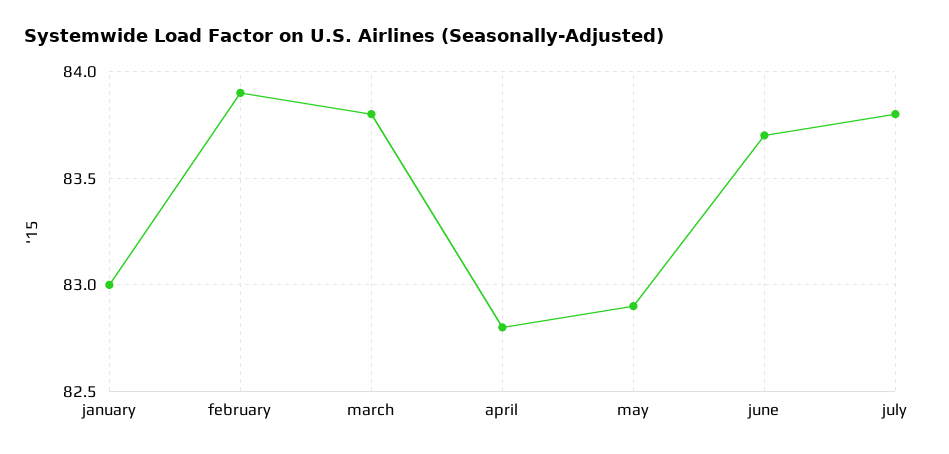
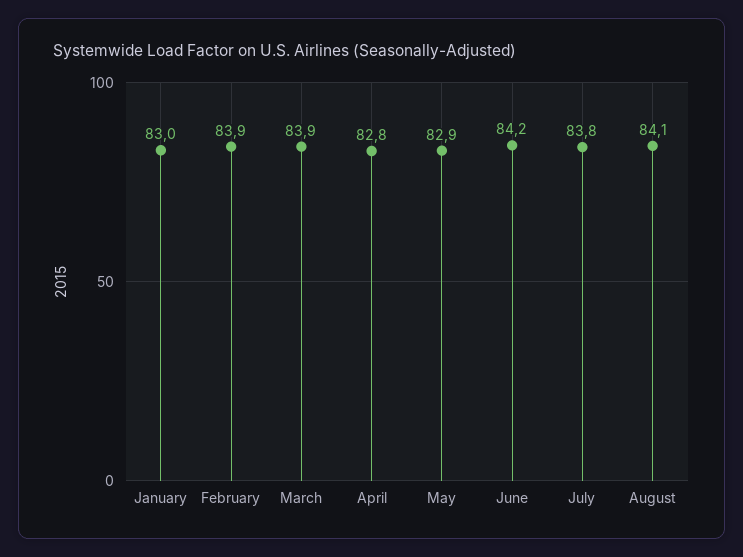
march: 83.8 -> 83.9
june: 83.7 -> 84.2
August: none -> 84.1

